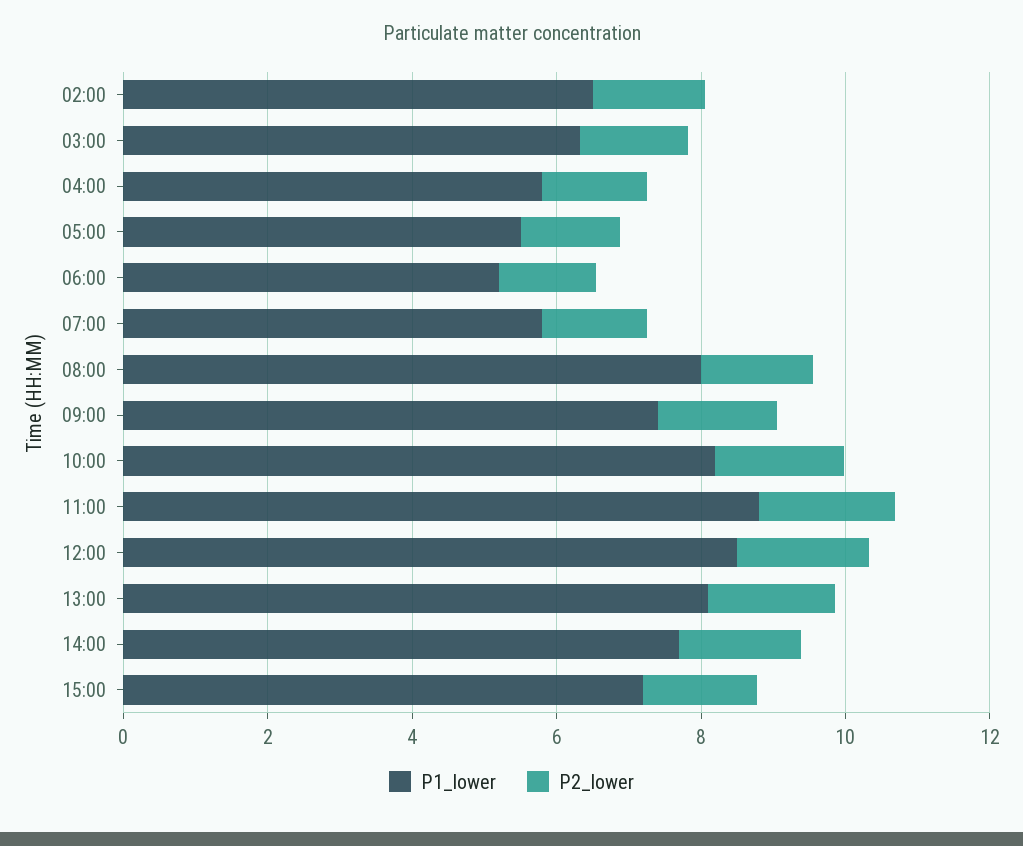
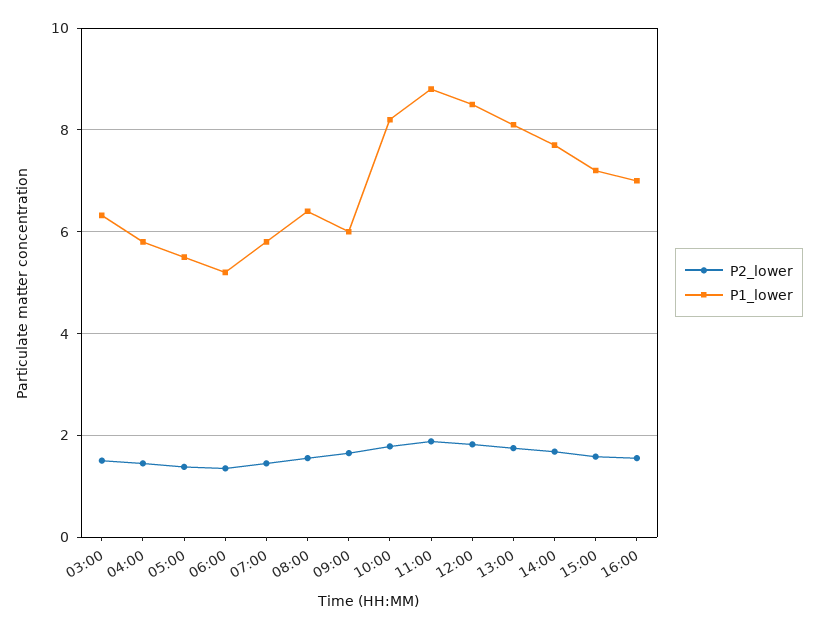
P1_lower, 02:00: 6.5 -> none
P2_lower, 02:00: 1.5 -> none
P1_lower, 08:00: 8 -> 6.4
P1_lower, 09:00: 7.5 -> 6
P2_lower, 16:00: none -> 1.6
P1_lower, 16:00: none -> 7

